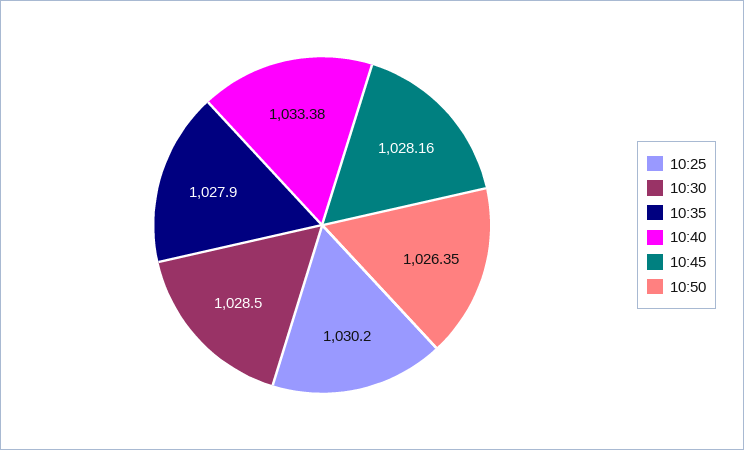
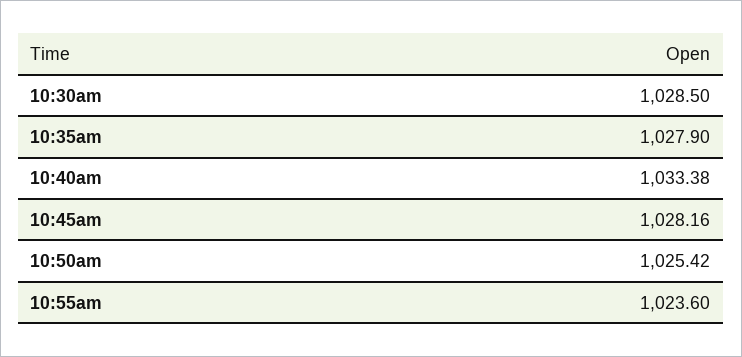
10:25: 1030.2 -> none
10:50: 1026.35 -> 1025.42
10:55am: none -> 1023.6

